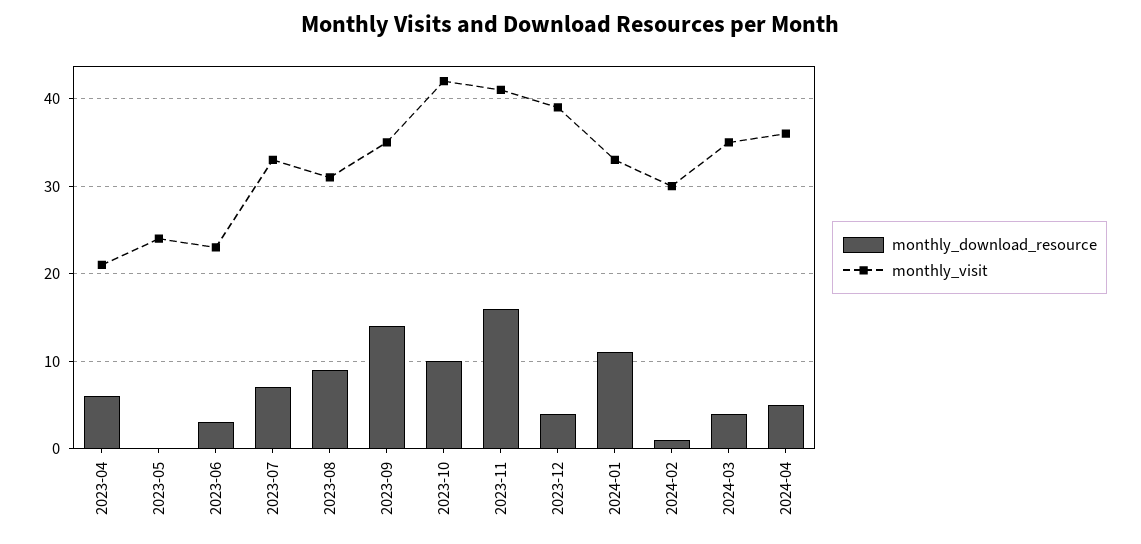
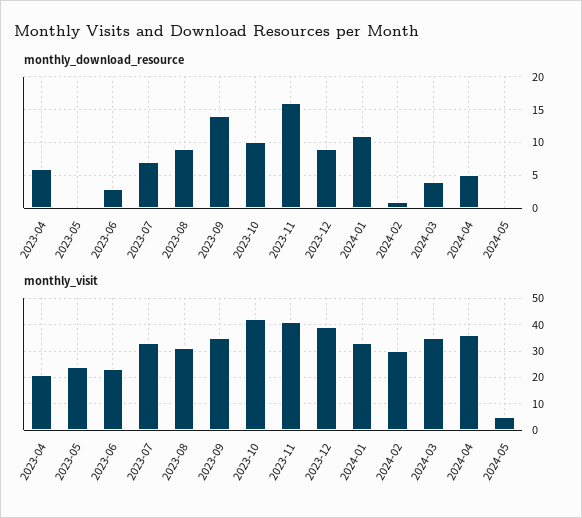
monthly_download_resource, 2023-12: 4 -> 9
monthly_download_resource, 2024-05: none -> 0
monthly_visit, 2024-05: none -> 5

